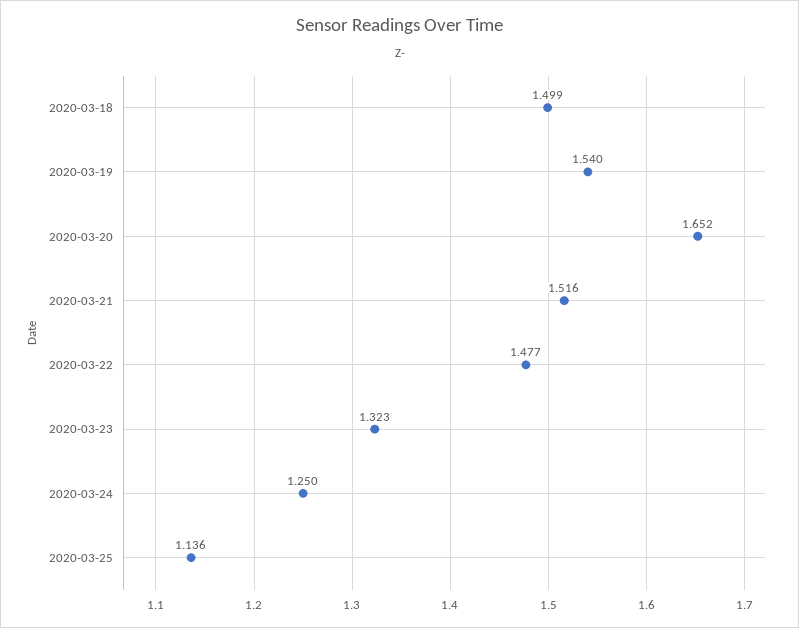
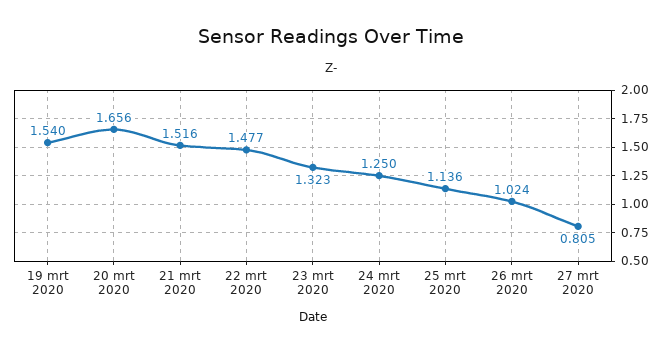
2020-03-18: 1.499 -> none
2020-03-20: 1.652 -> 1.656
26 mrt 2020: none -> 1.024
27 mrt 2020: none -> 0.805

